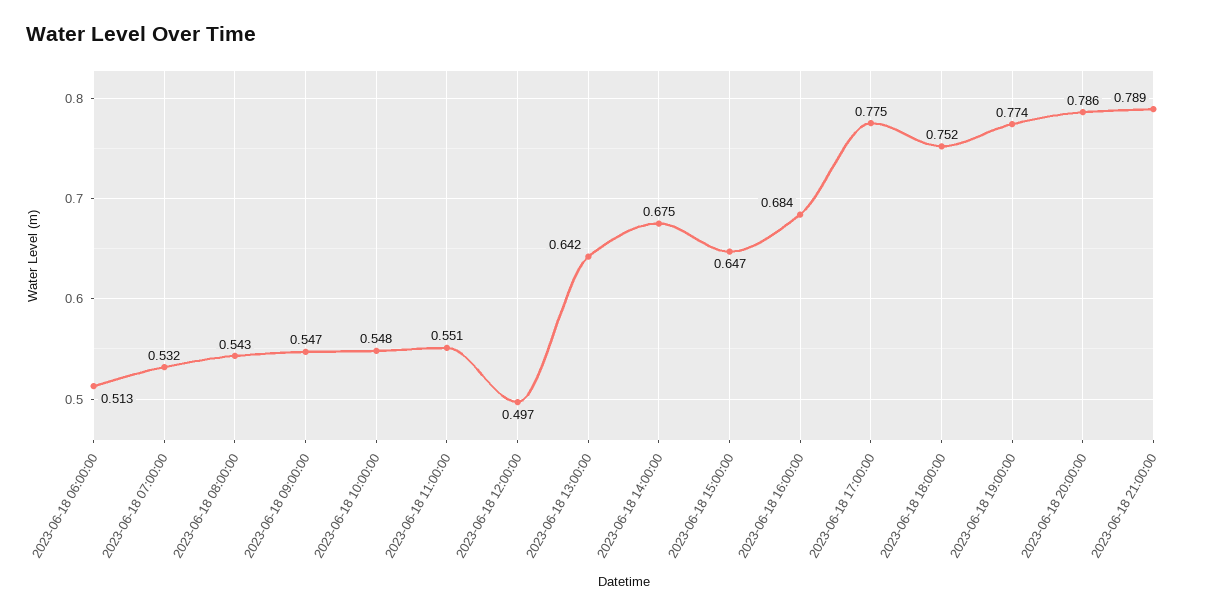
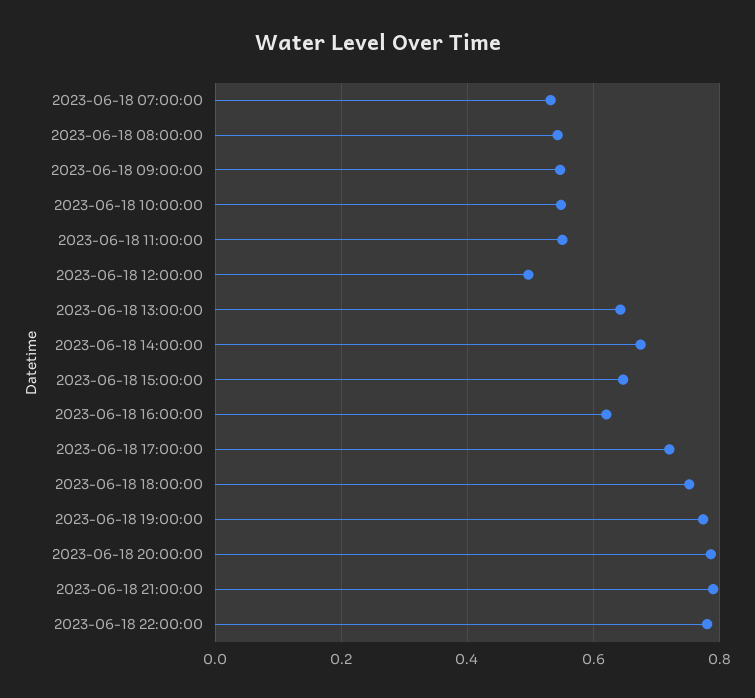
2023-06-18 06:00:00: 0.513 -> none
2023-06-18 16:00:00: 0.684 -> 0.62
2023-06-18 17:00:00: 0.775 -> 0.72
2023-06-18 22:00:00: none -> 0.78

